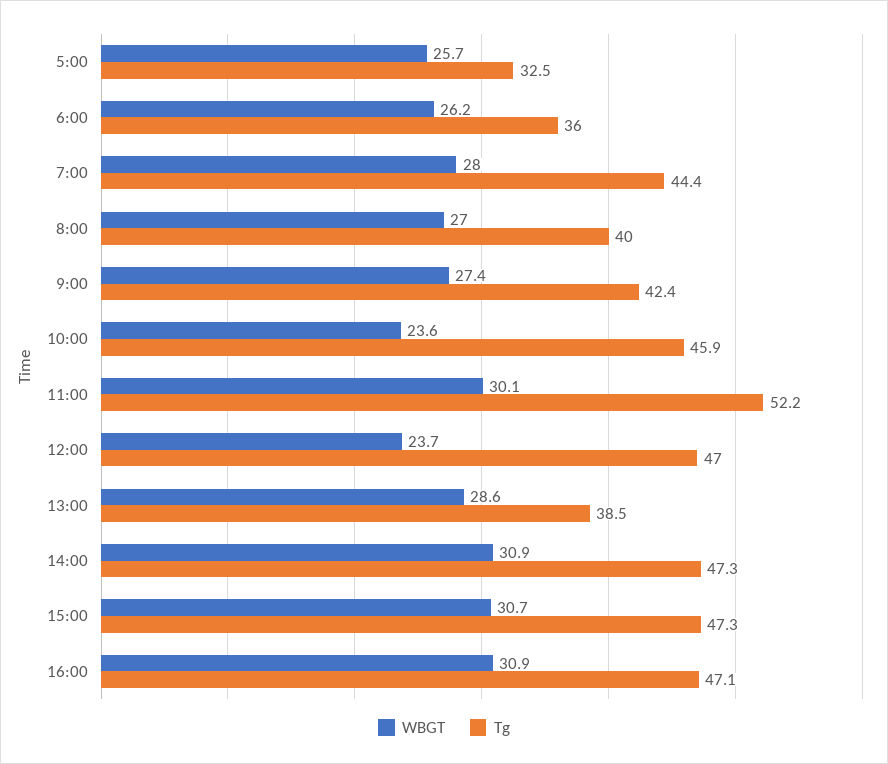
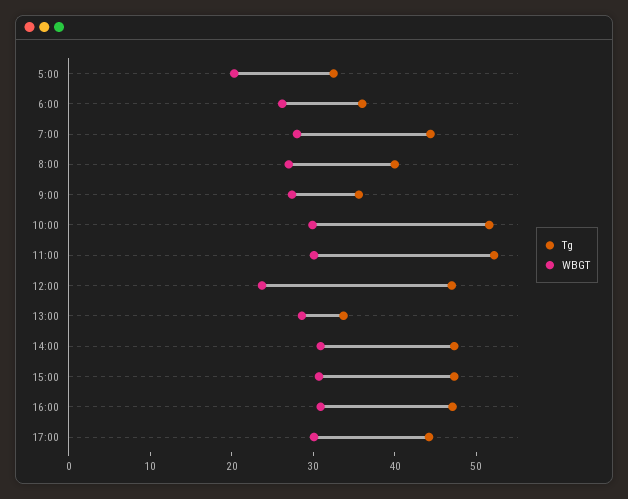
WBGT, 5:00: 25.7 -> 20
Tg, 9:00: 42.4 -> 36
WBGT, 10:00: 23.6 -> 30
Tg, 10:00: 45.9 -> 52
Tg, 13:00: 38.5 -> 34
Tg, 17:00: none -> 44
WBGT, 17:00: none -> 30

